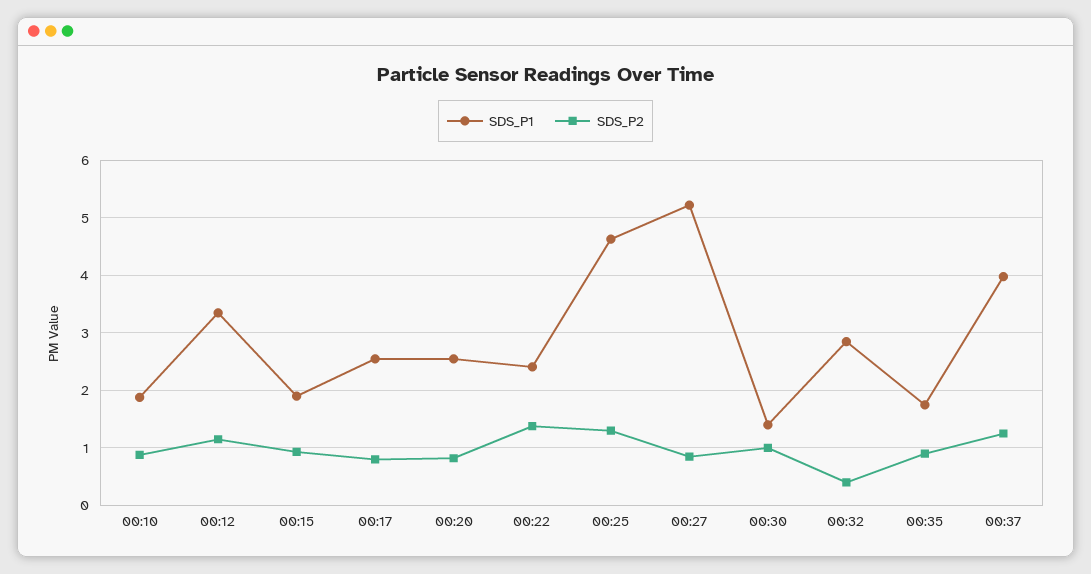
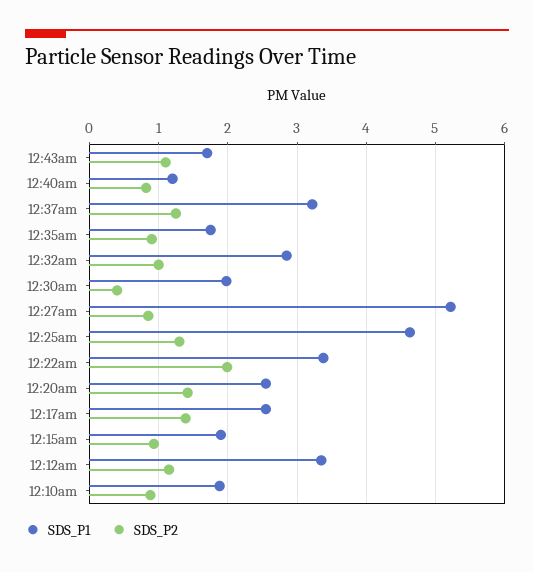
SDS_P2, 00:17: 0.8 -> 1.4
SDS_P2, 00:20: 0.8 -> 1.4
SDS_P1, 00:22: 2.4 -> 3.4
SDS_P2, 00:22: 1.4 -> 2
SDS_P1, 00:30: 1.4 -> 2
SDS_P2, 00:30: 1 -> 0.4
SDS_P2, 00:32: 0.4 -> 1
SDS_P1, 00:37: 4 -> 3.2
SDS_P1, 12:43am: none -> 1.7
SDS_P2, 12:43am: none -> 1.1
SDS_P1, 12:40am: none -> 1.2
SDS_P2, 12:40am: none -> 0.8

